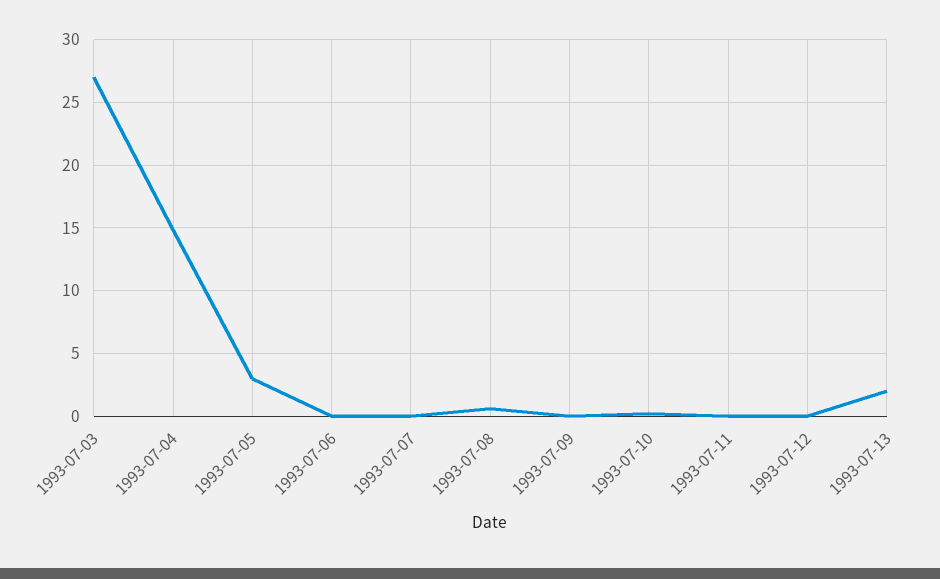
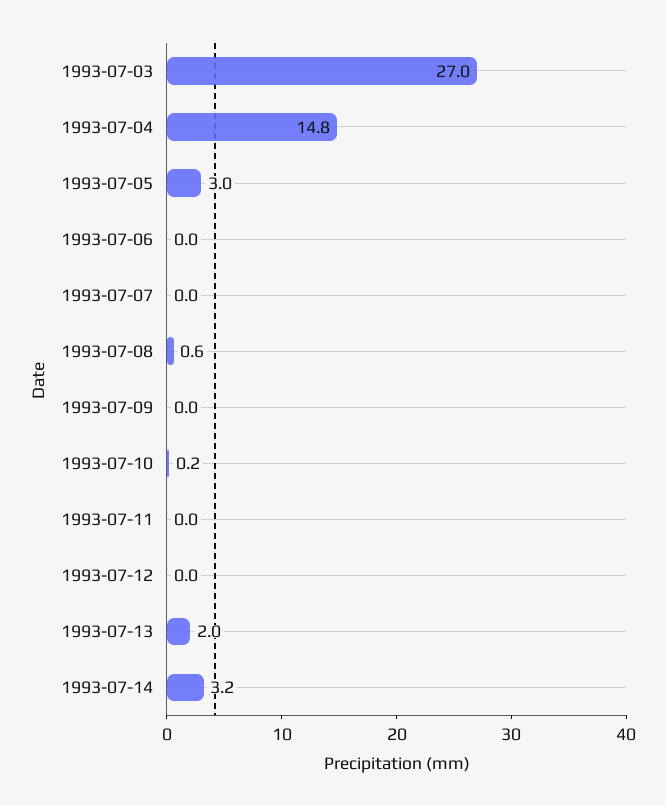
1993-07-14: none -> 3.2

